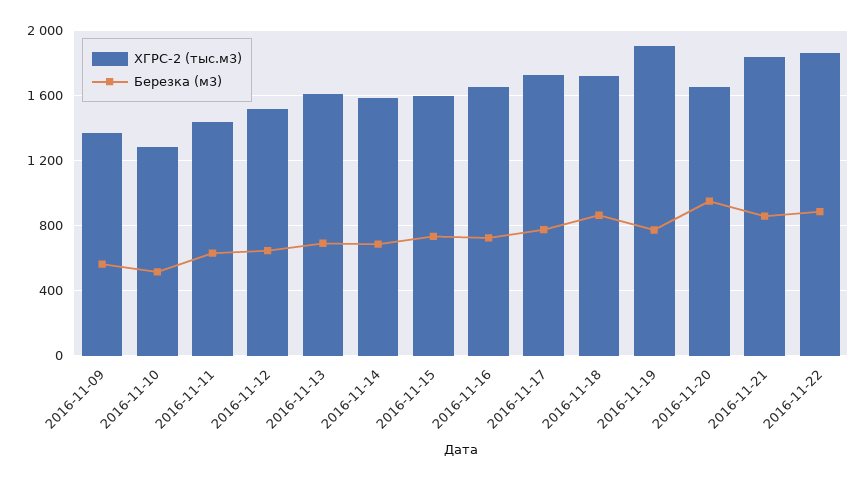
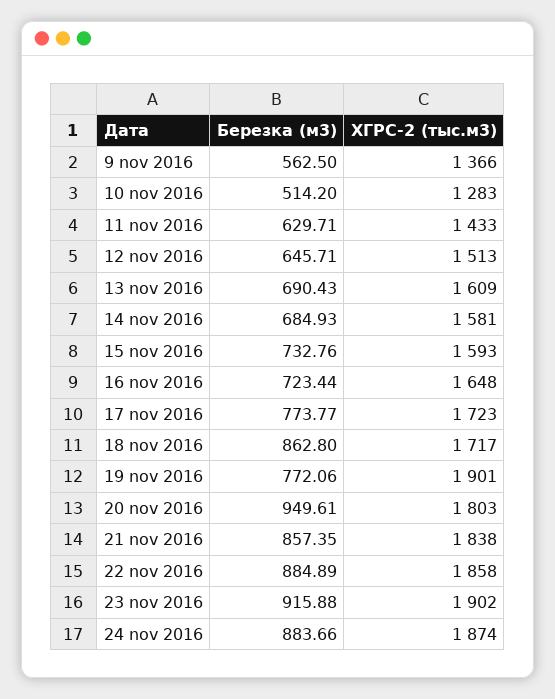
ХГРС-2 (тыс.м3), 2016-11-20: 1650 -> 1803
Березка (м3), 23 nov 2016: none -> 915.88
ХГРС-2 (тыс.м3), 23 nov 2016: none -> 1902
Березка (м3), 24 nov 2016: none -> 883.66
ХГРС-2 (тыс.м3), 24 nov 2016: none -> 1874

